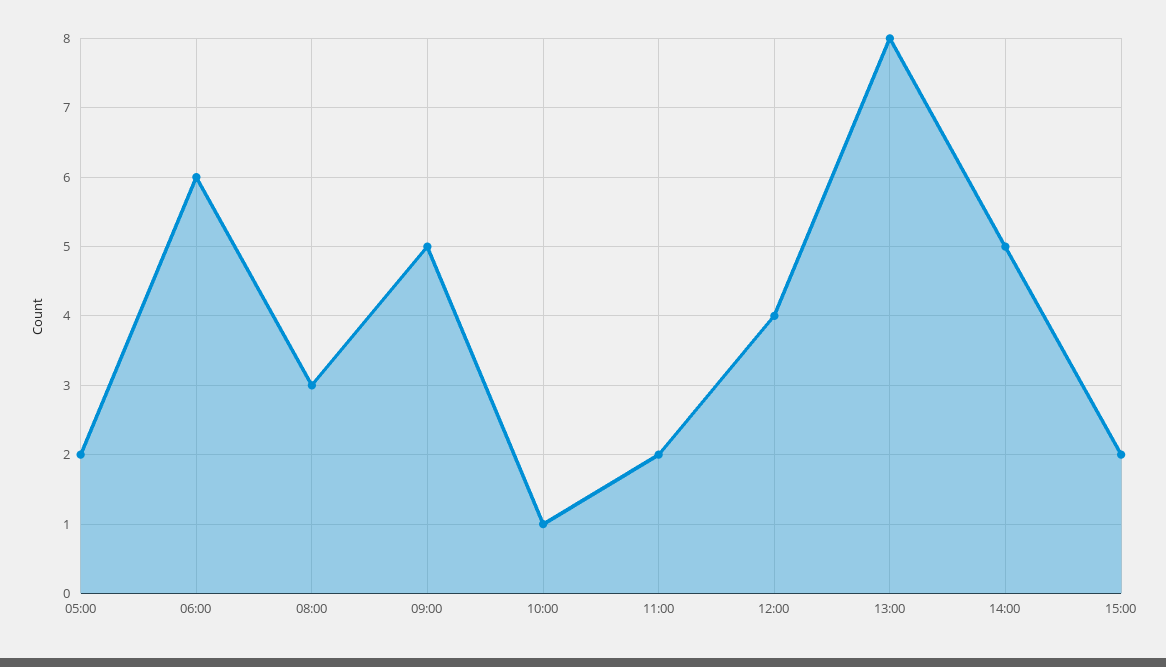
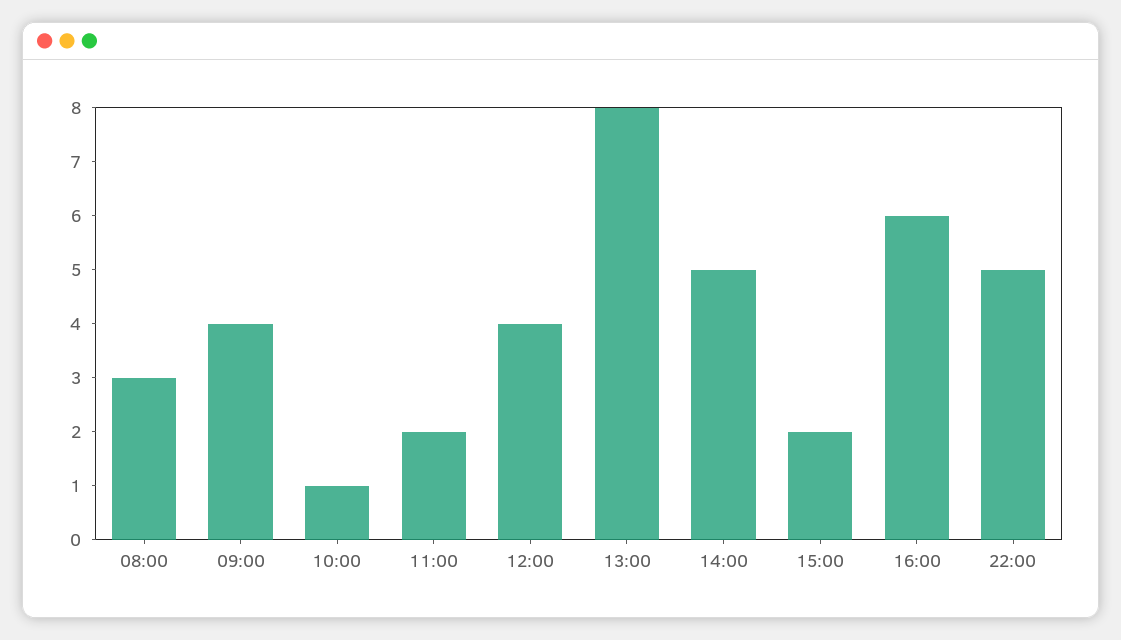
05:00: 2 -> none
06:00: 6 -> none
09:00: 5 -> 4
16:00: none -> 6
22:00: none -> 5

